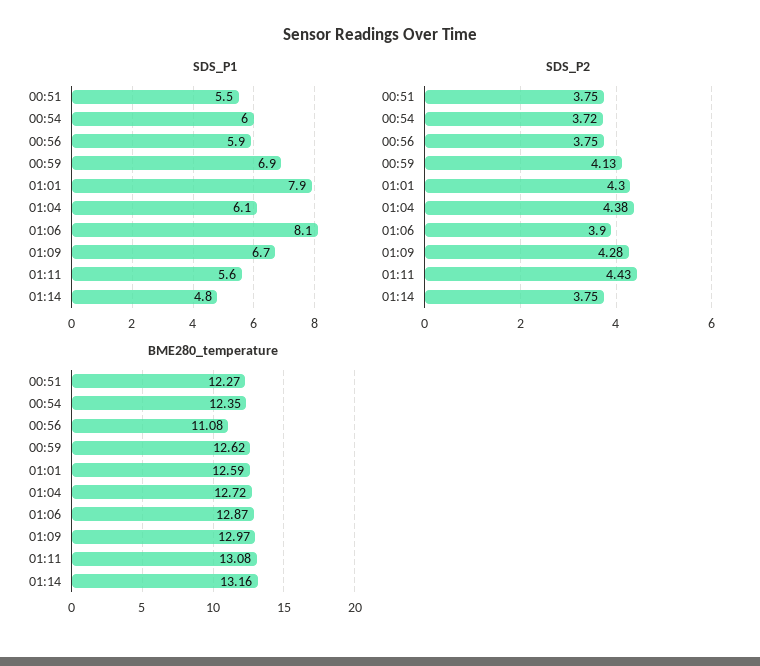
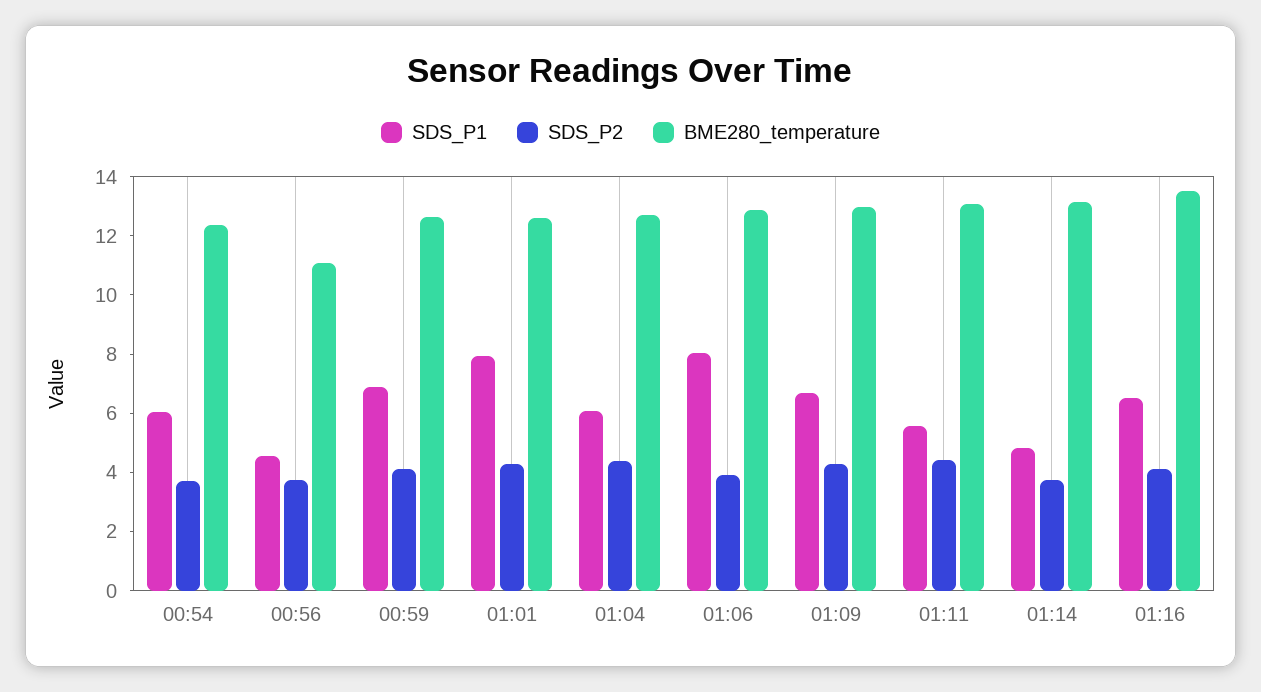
SDS_P1, 00:51: 5.5 -> none
SDS_P1, 00:56: 5.9 -> 4.5
SDS_P2, 00:51: 3.75 -> none
BME280_temperature, 00:51: 12.27 -> none
SDS_P1, 01:16: none -> 6.5
SDS_P2, 01:16: none -> 4
BME280_temperature, 01:16: none -> 13.5

